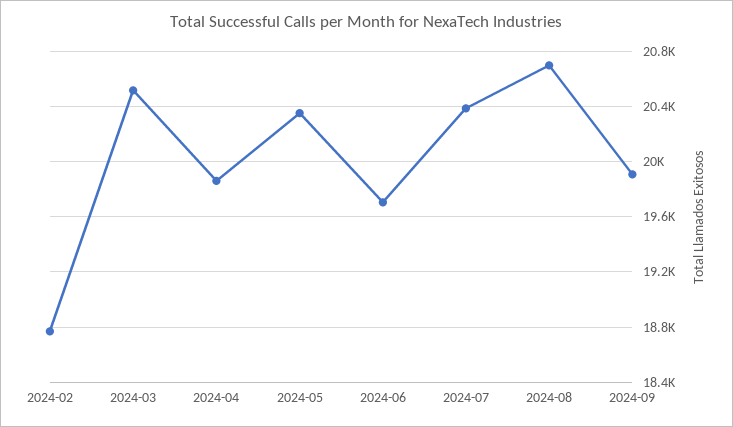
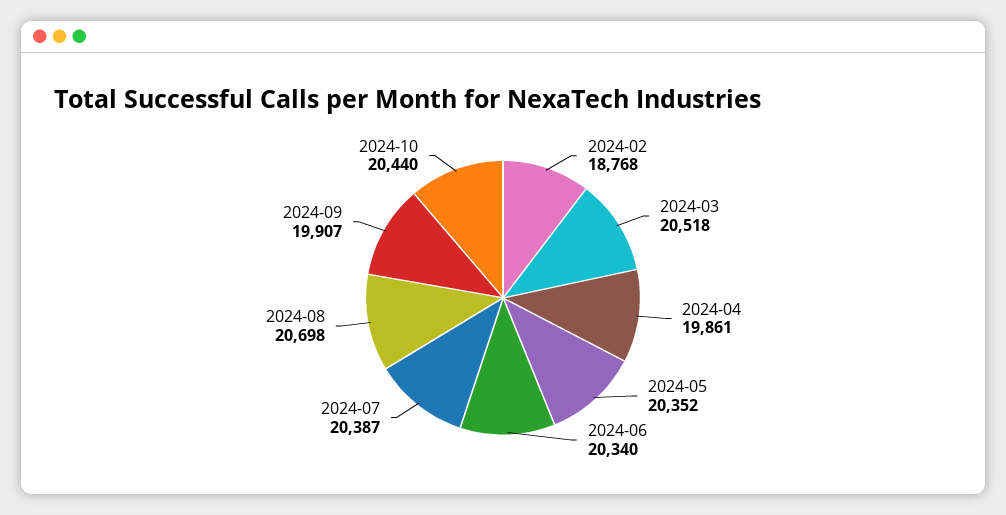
2024-06: 19700 -> 20340
2024-10: none -> 20440

